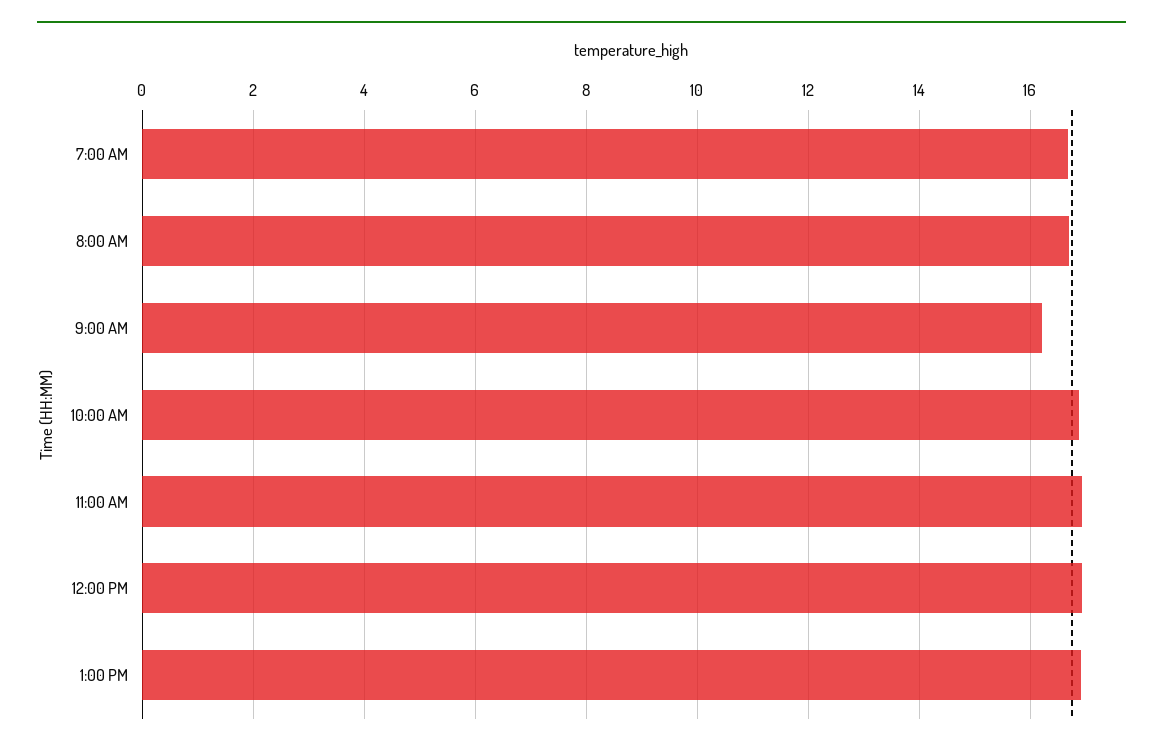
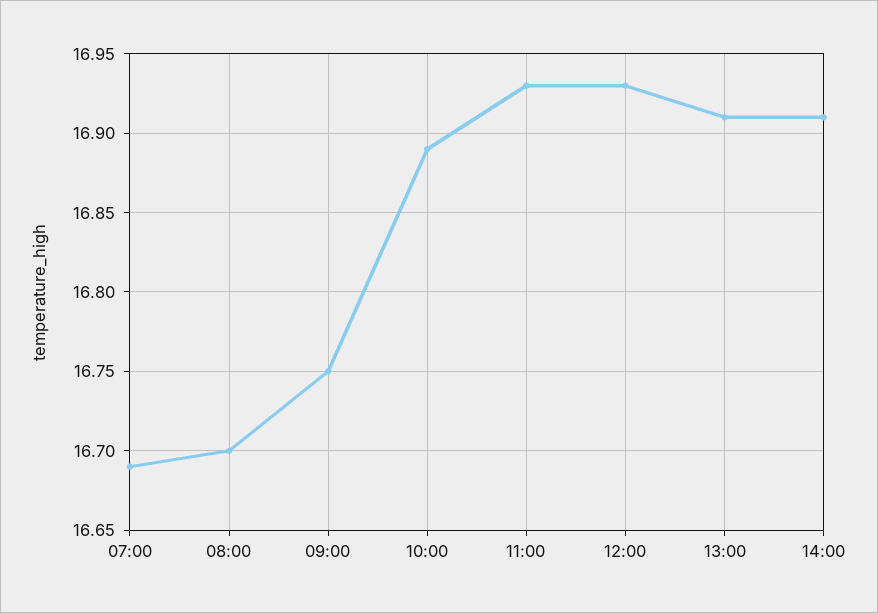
9:00 AM: 16.2 -> 16.75
14:00: none -> 16.91

